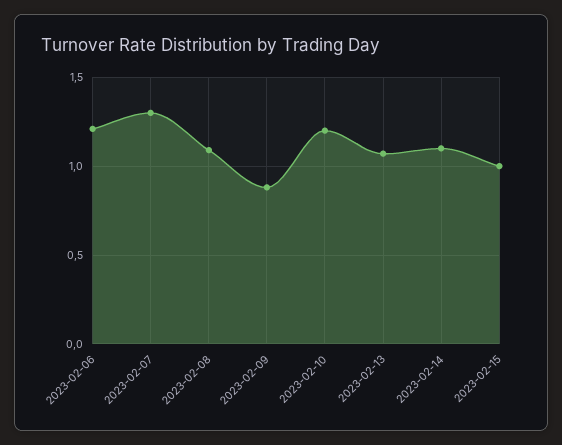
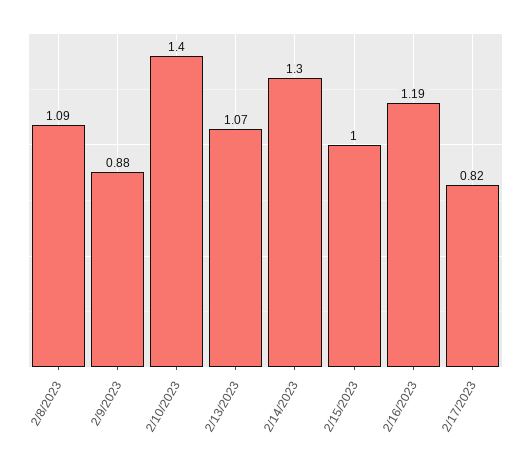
2023-02-06: 1.2 -> none
2023-02-07: 1.3 -> none
2023-02-10: 1.2 -> 1.4
2023-02-14: 1.1 -> 1.3
2/16/2023: none -> 1.19
2/17/2023: none -> 0.82

